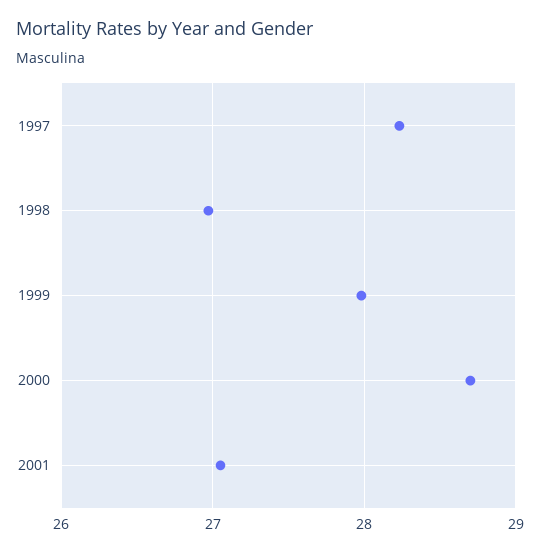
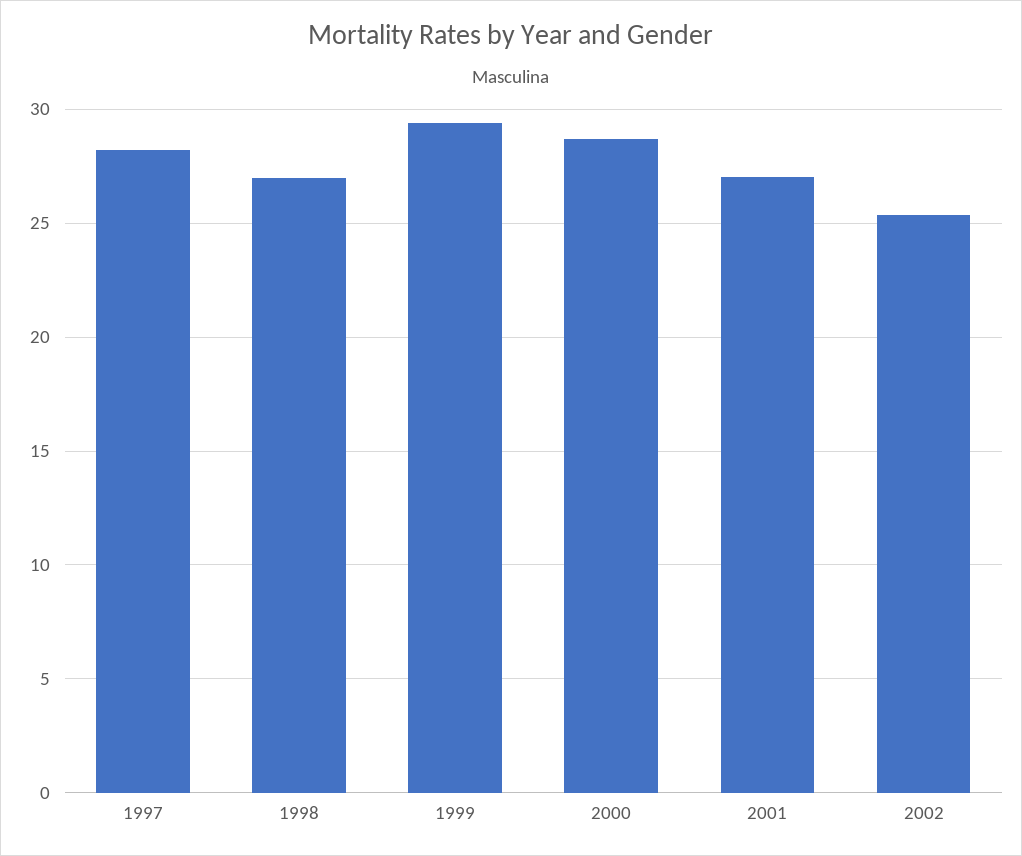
1999: 28 -> 29.5
2002: none -> 25.5

